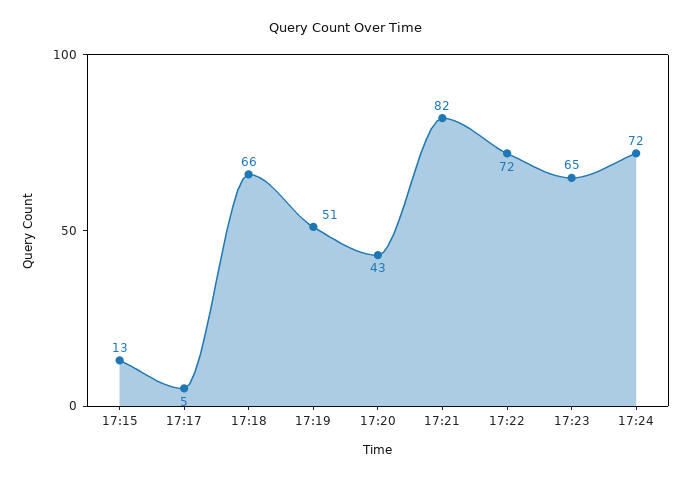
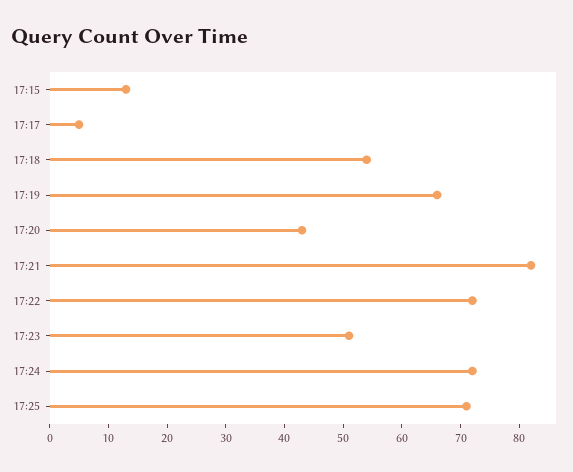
17:18: 66 -> 55
17:19: 51 -> 65
17:23: 65 -> 50
17:25: none -> 70

